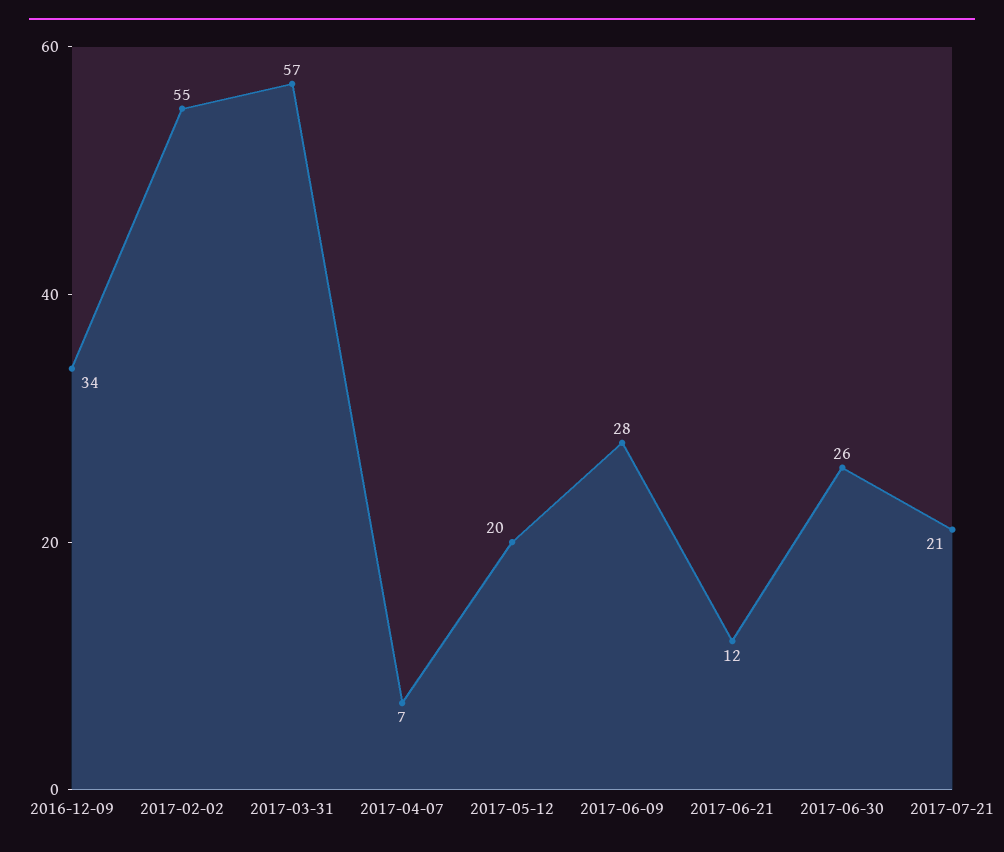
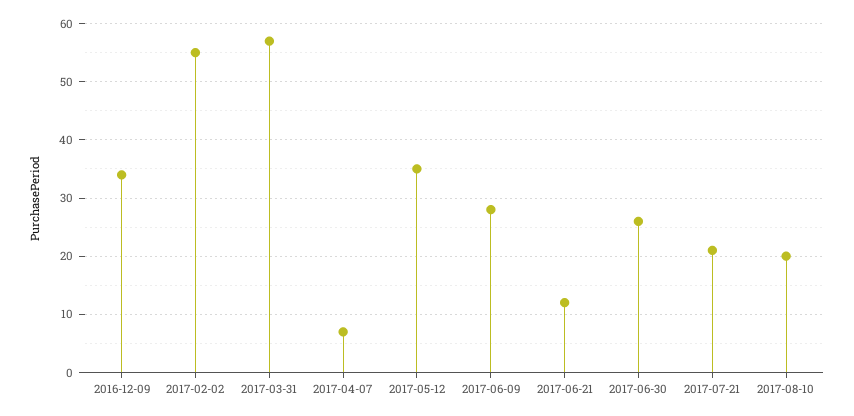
2017-05-12: 20 -> 35
2017-08-10: none -> 20

